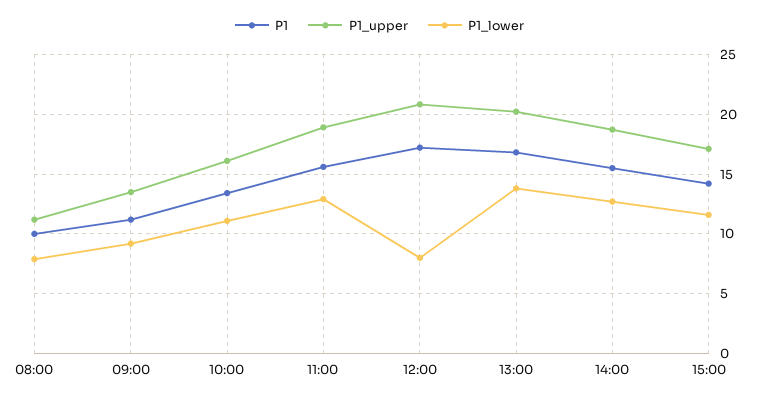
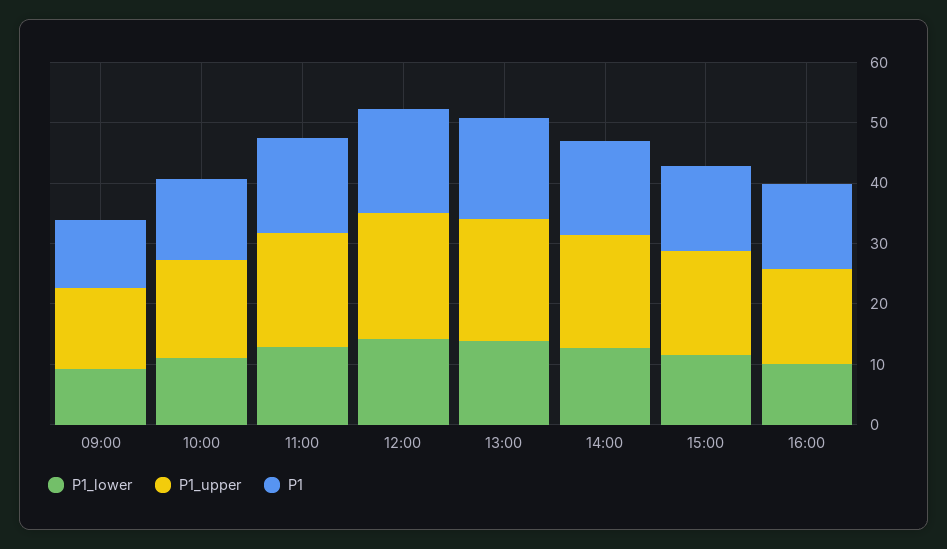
P1, 08:00: 10 -> none
P1_upper, 08:00: 11 -> none
P1_lower, 08:00: 8 -> none
P1_lower, 12:00: 8 -> 14
P1_lower, 16:00: none -> 10
P1_upper, 16:00: none -> 16
P1, 16:00: none -> 14

